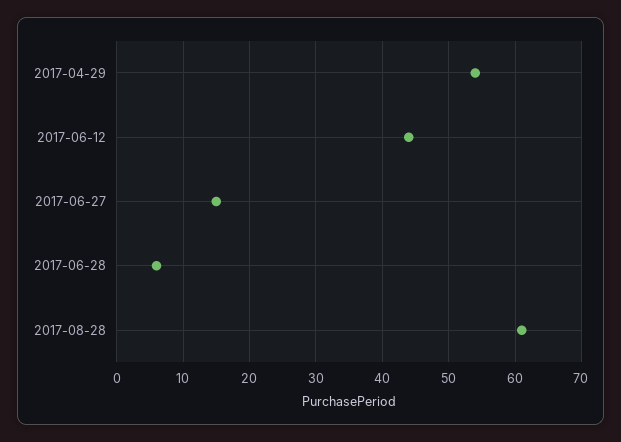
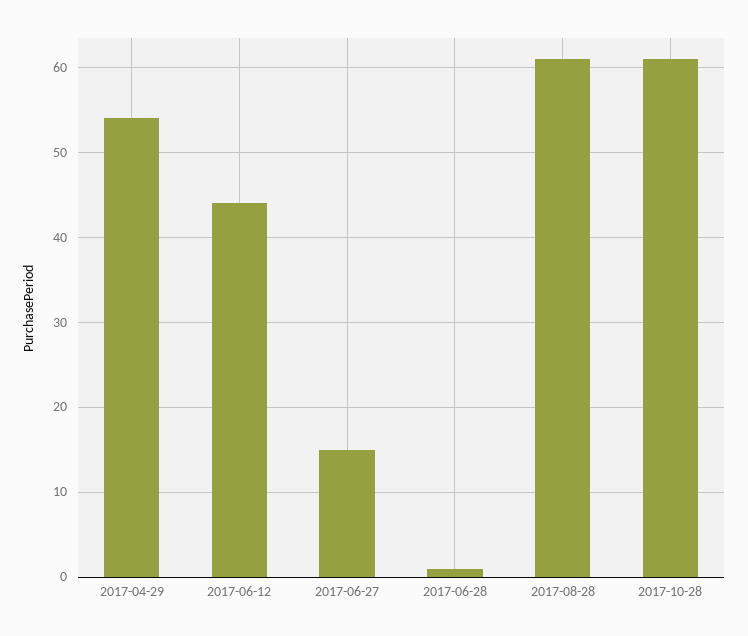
2017-06-28: 6 -> 1
2017-10-28: none -> 61

